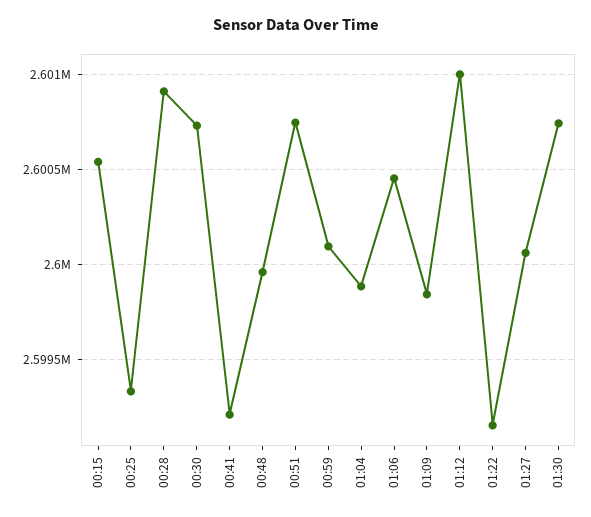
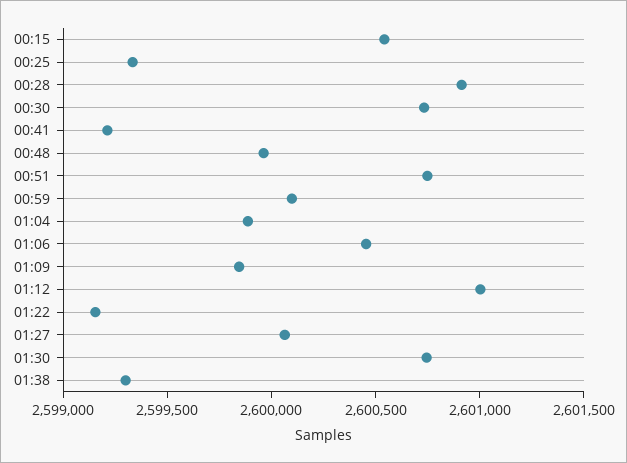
01:38: none -> 2599300

